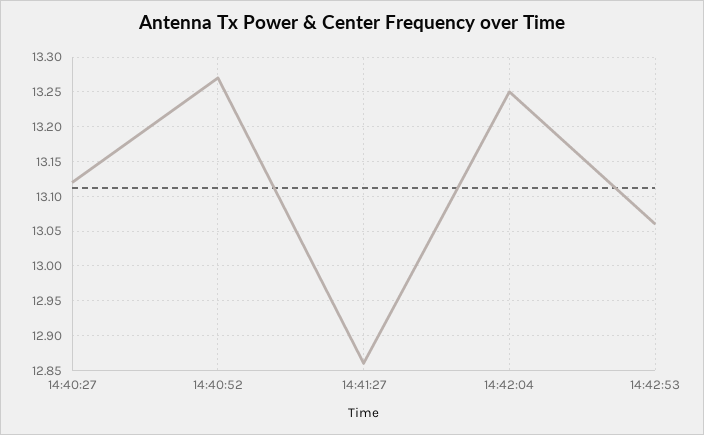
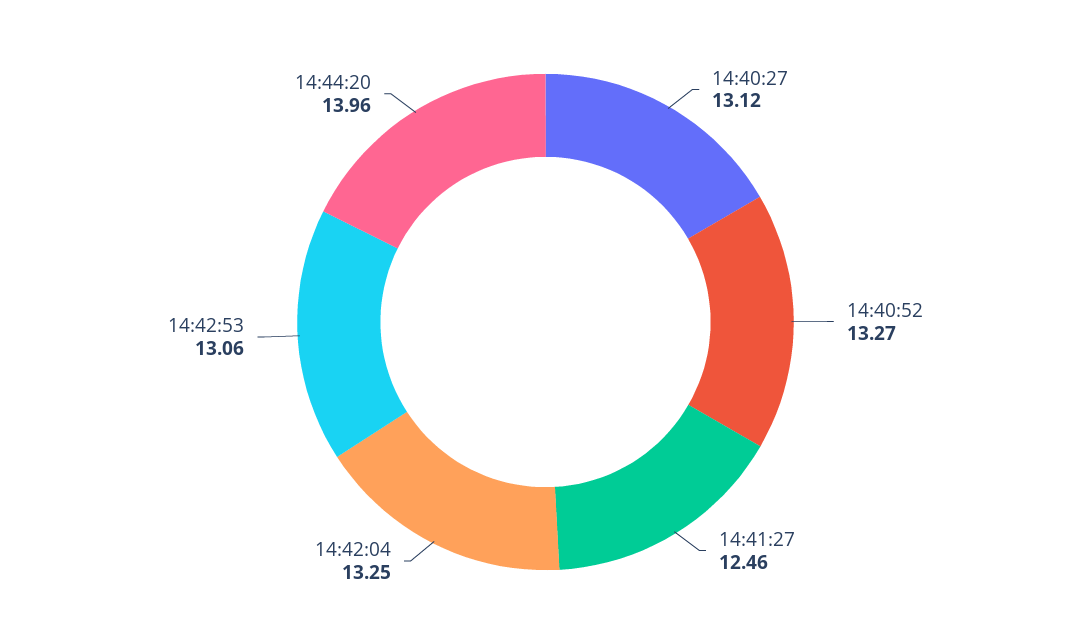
14:41:27: 12.86 -> 12.46
14:44:20: none -> 13.96

